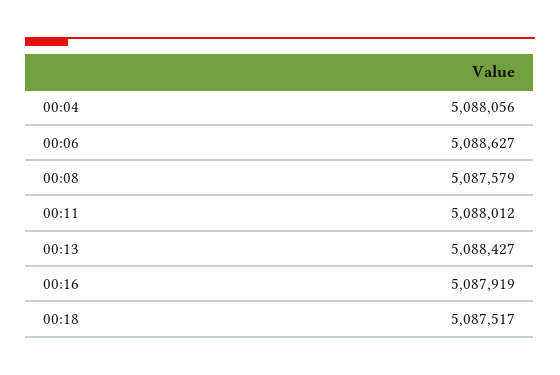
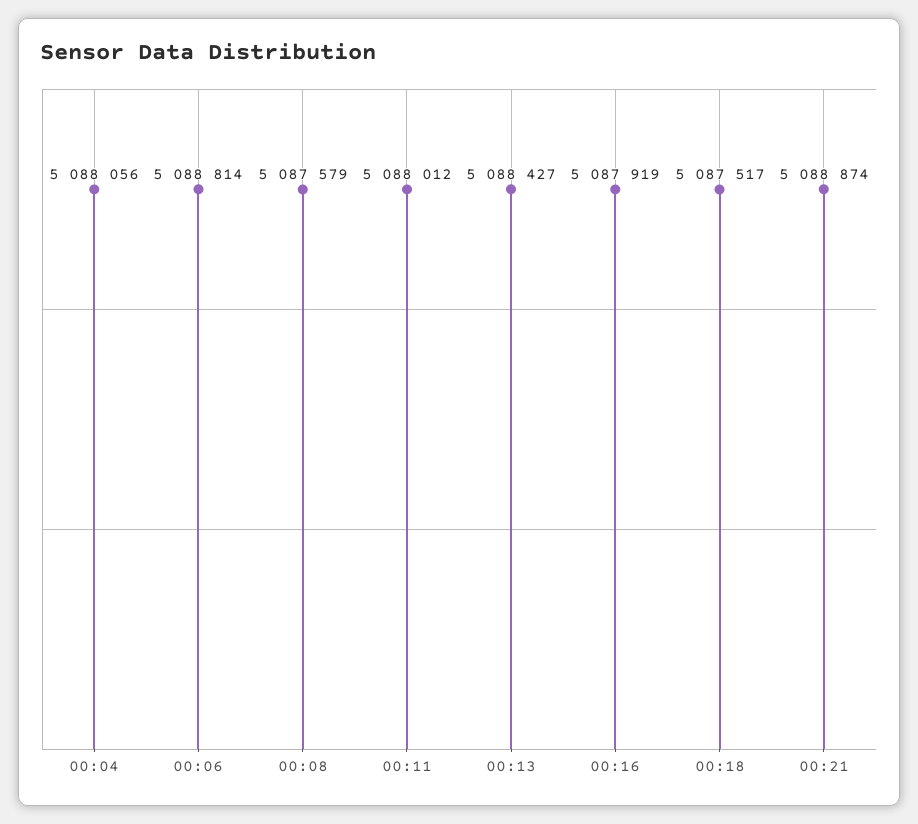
00:06: 5088627 -> 5088814
00:21: none -> 5088874

